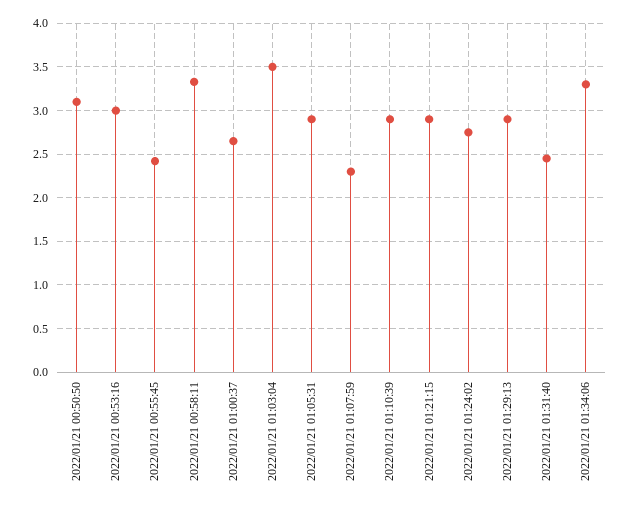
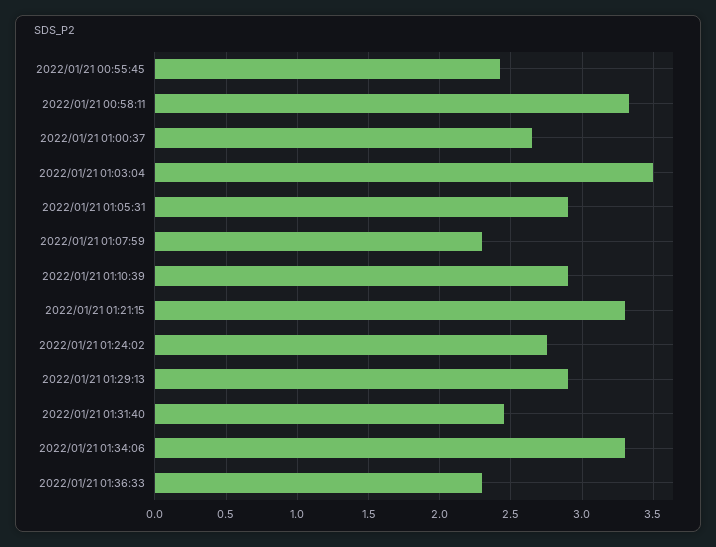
2022/01/21 00:50:50: 3.1 -> none
2022/01/21 00:53:16: 3 -> none
2022/01/21 01:21:15: 2.9 -> 3.3
2022/01/21 01:36:33: none -> 2.3

